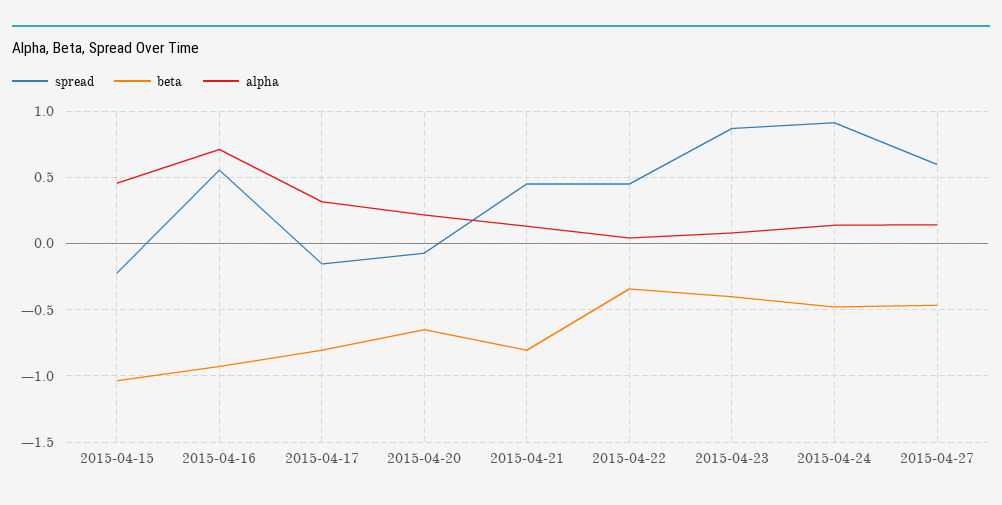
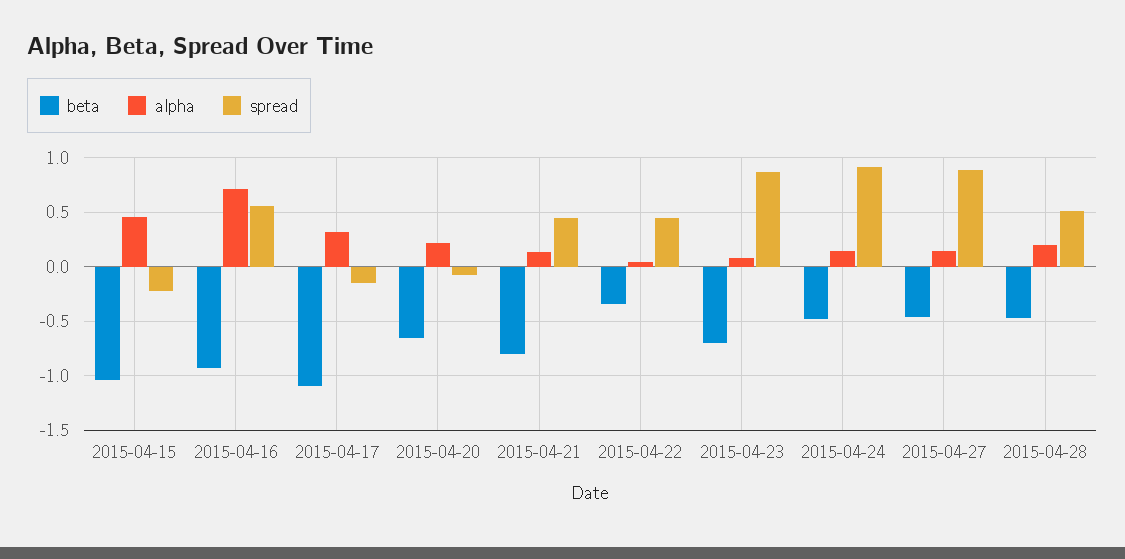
beta, 2015-04-17: -0.8 -> -1.1
beta, 2015-04-23: -0.4 -> -0.7
spread, 2015-04-27: 0.6 -> 0.9
beta, 2015-04-28: none -> -0.5
alpha, 2015-04-28: none -> 0.2
spread, 2015-04-28: none -> 0.5

